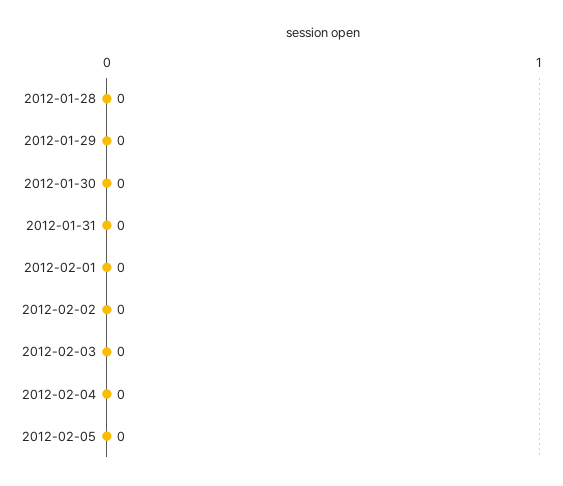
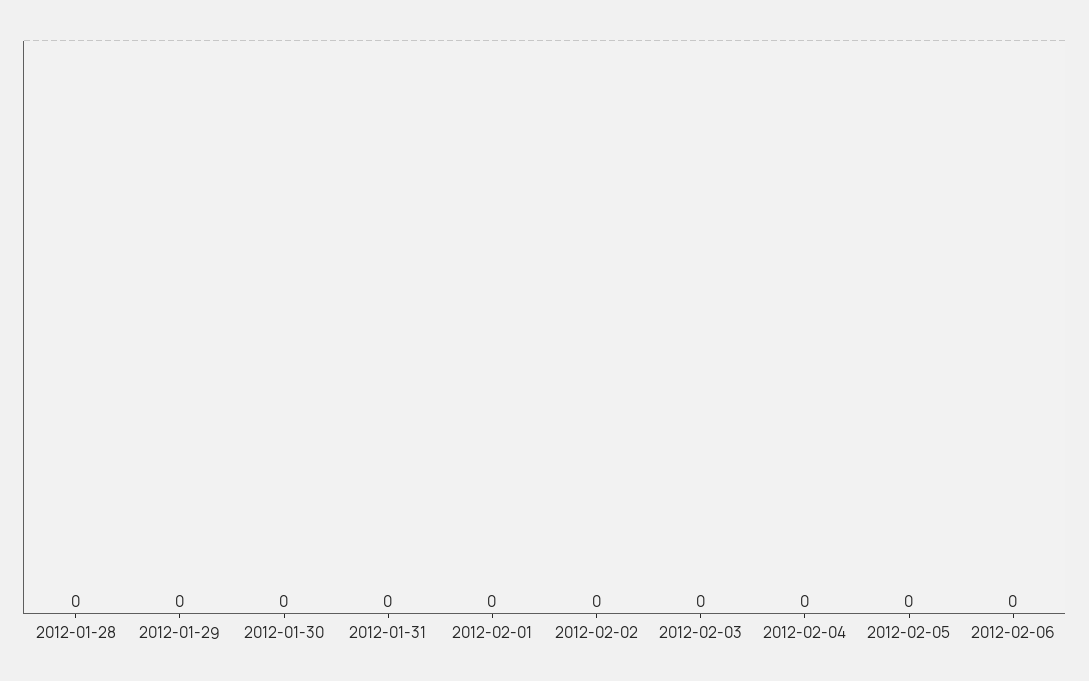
2012-02-06: none -> 0

